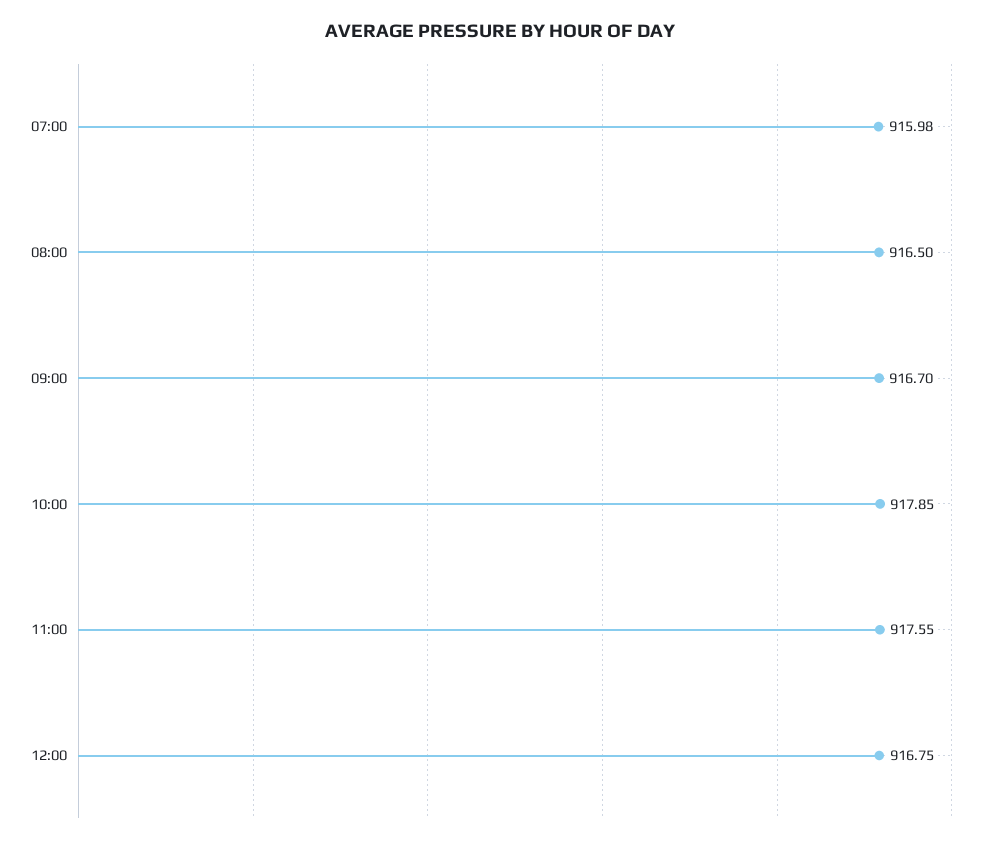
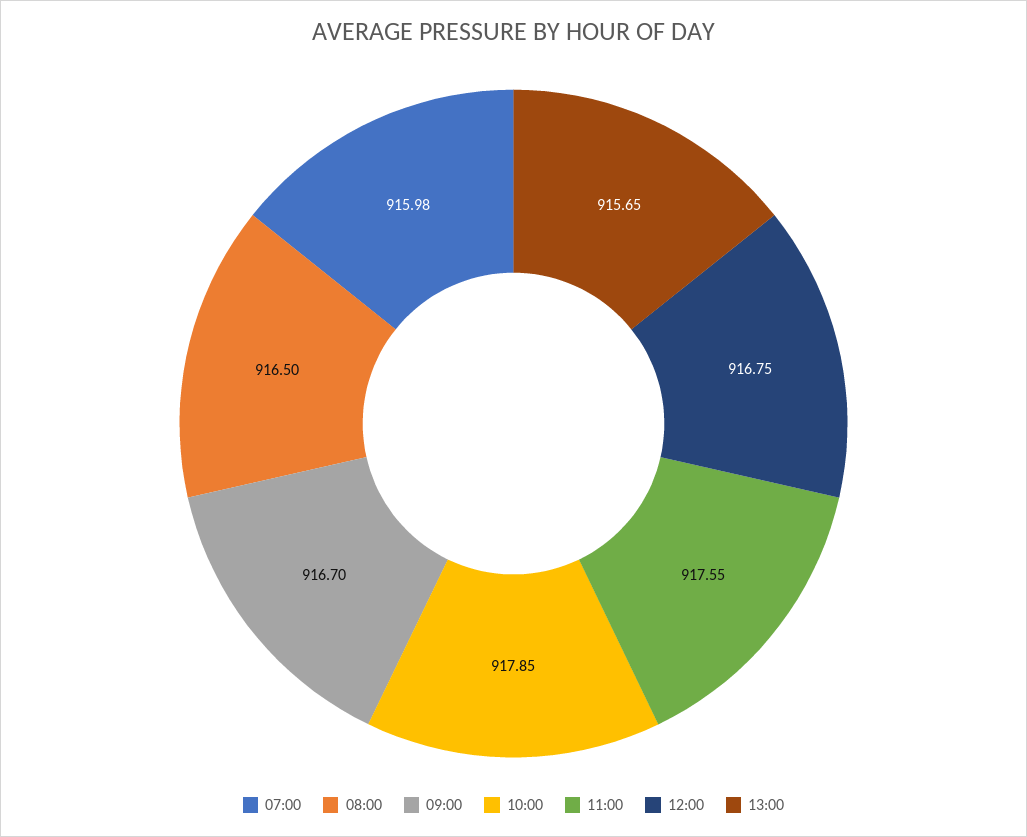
13:00: none -> 915.65

